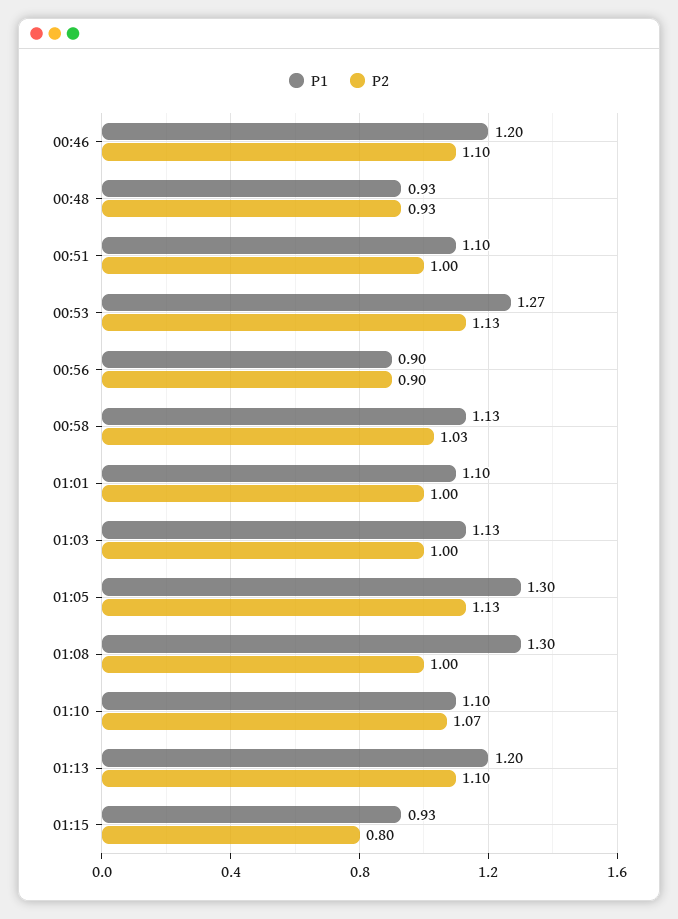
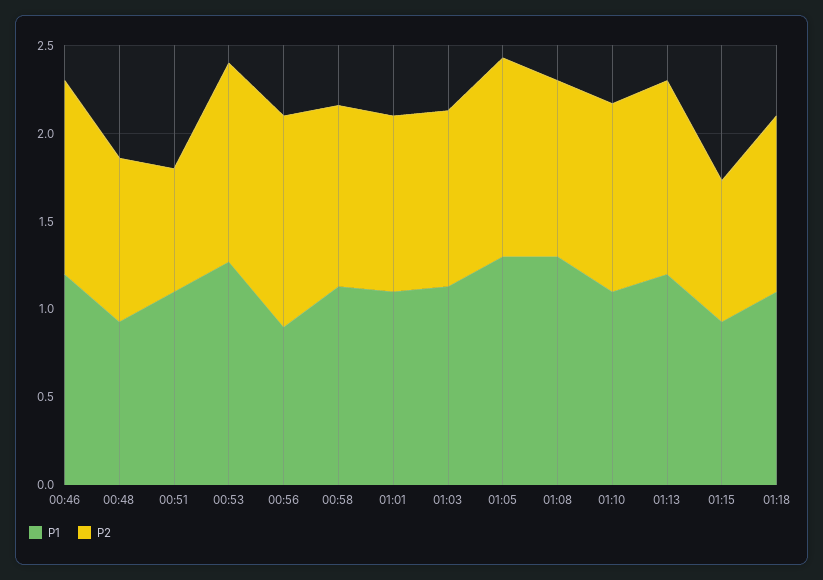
P2, 00:51: 1 -> 0.7
P2, 00:56: 0.9 -> 1.2
P1, 01:18: none -> 1.1
P2, 01:18: none -> 1

